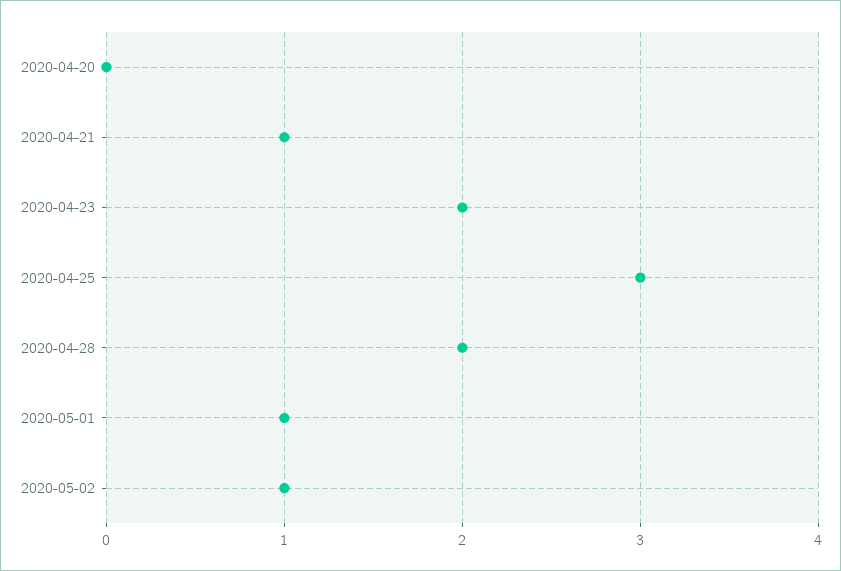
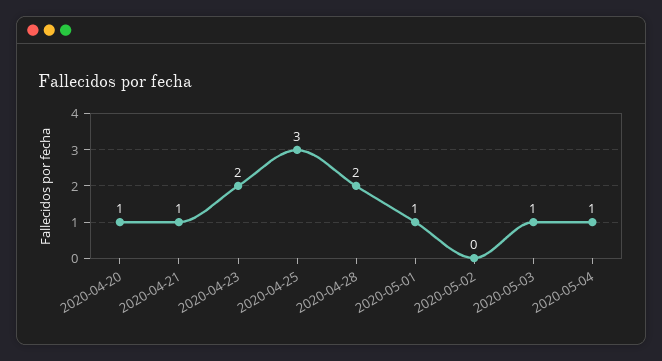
2020-04-20: 0 -> 1
2020-05-02: 1 -> 0
2020-05-03: none -> 1
2020-05-04: none -> 1

